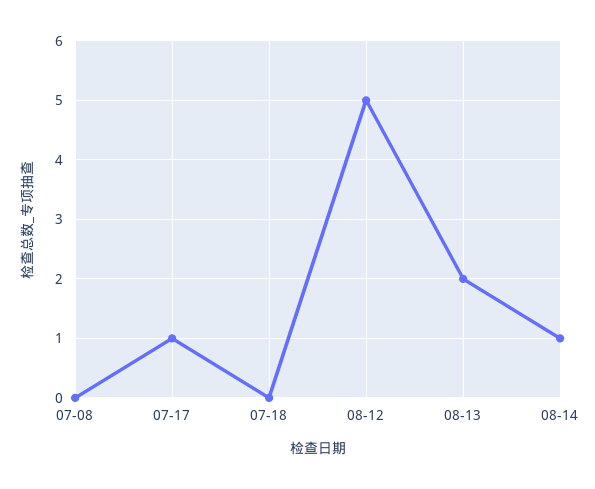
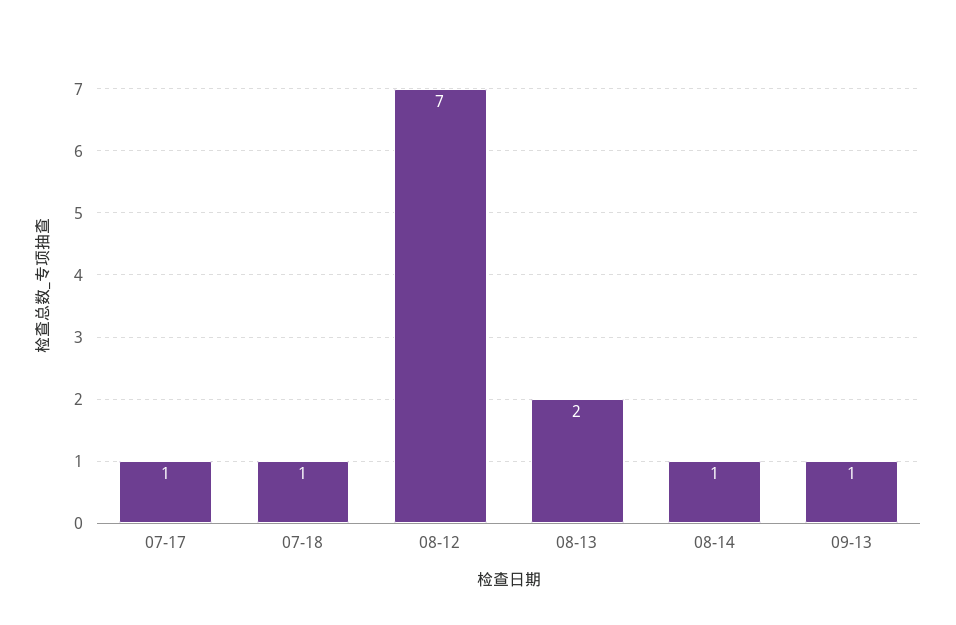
07-08: 0 -> none
07-18: 0 -> 1
08-12: 5 -> 7
09-13: none -> 1

